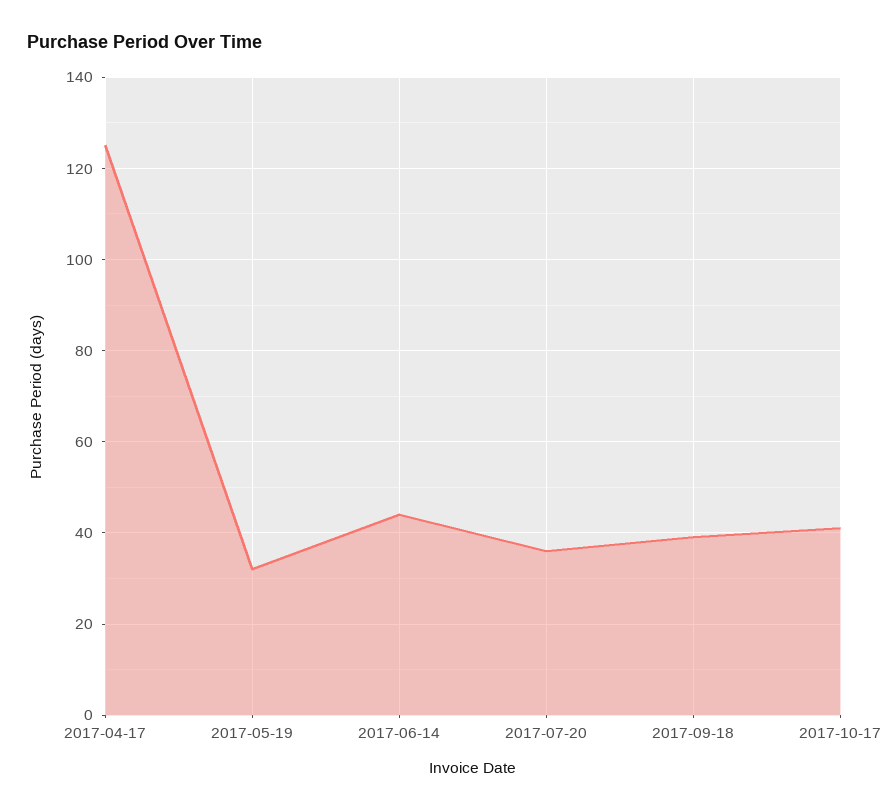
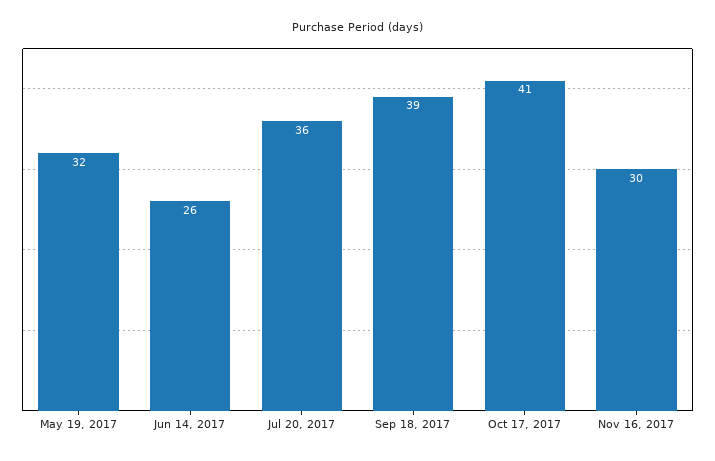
2017-04-17: 125 -> none
2017-06-14: 45 -> 26
Nov 16, 2017: none -> 30

